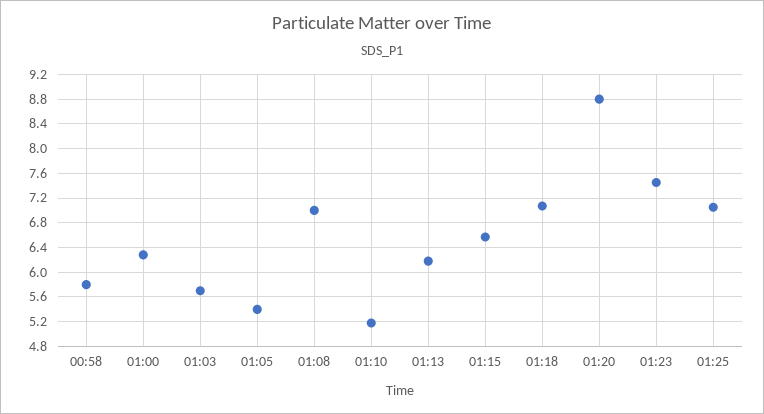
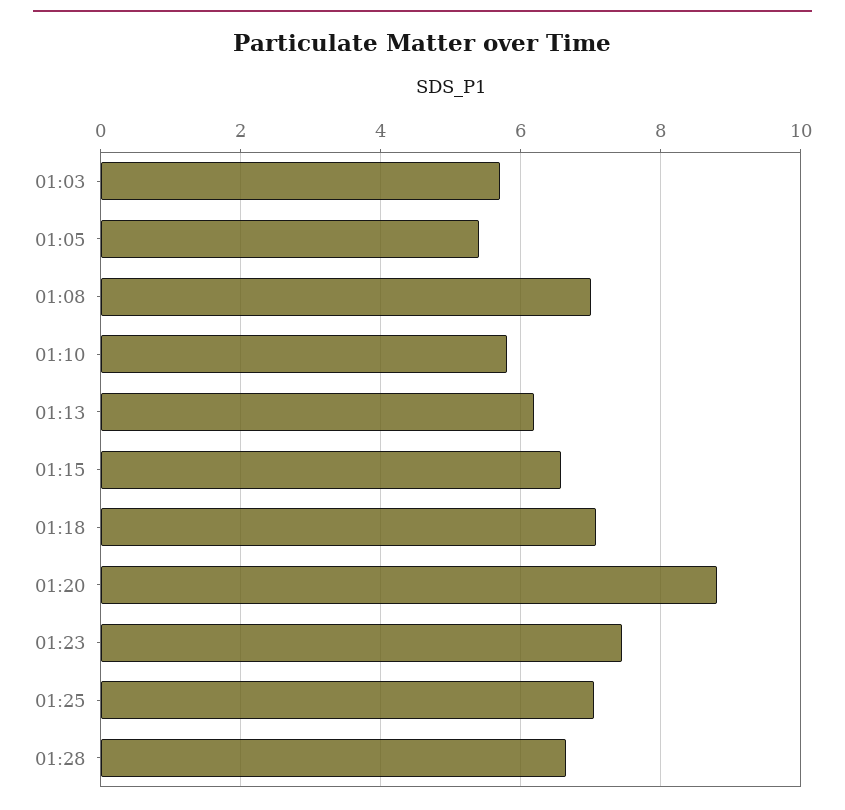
00:58: 5.8 -> none
01:00: 6.3 -> none
01:10: 5.2 -> 5.8
01:28: none -> 6.6

